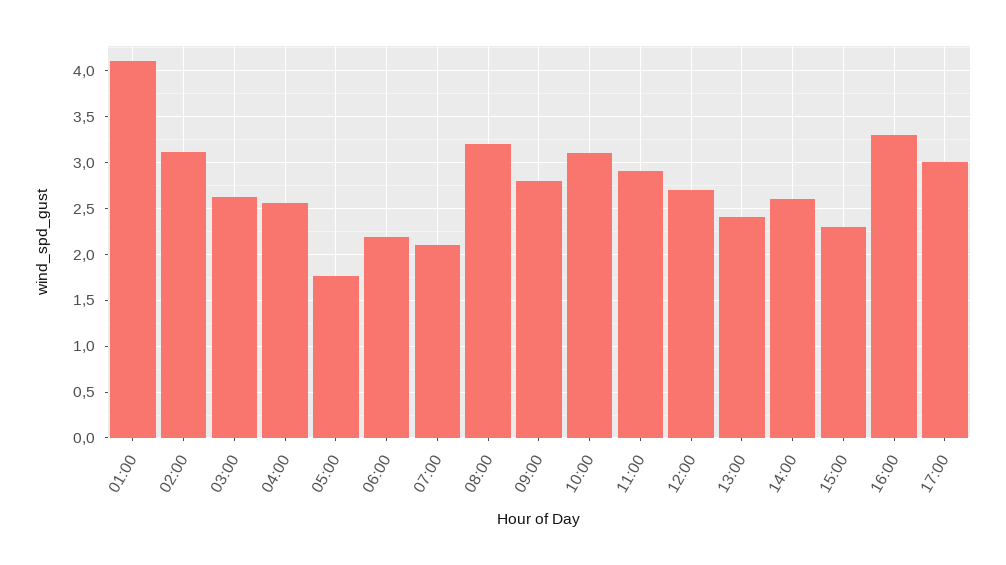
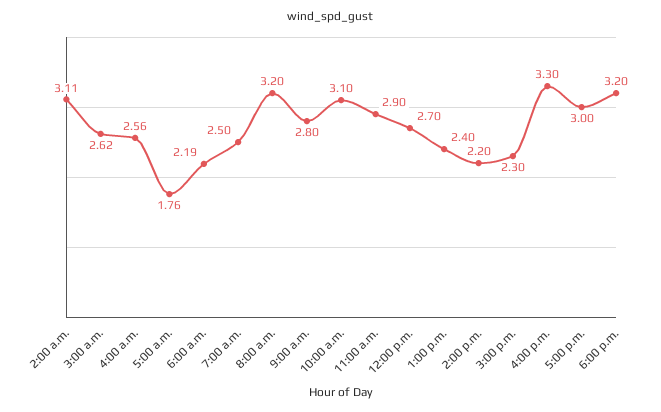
01:00: 4.1 -> none
07:00: 2.1 -> 2.5
14:00: 2.6 -> 2.2
6:00 p.m.: none -> 3.2

